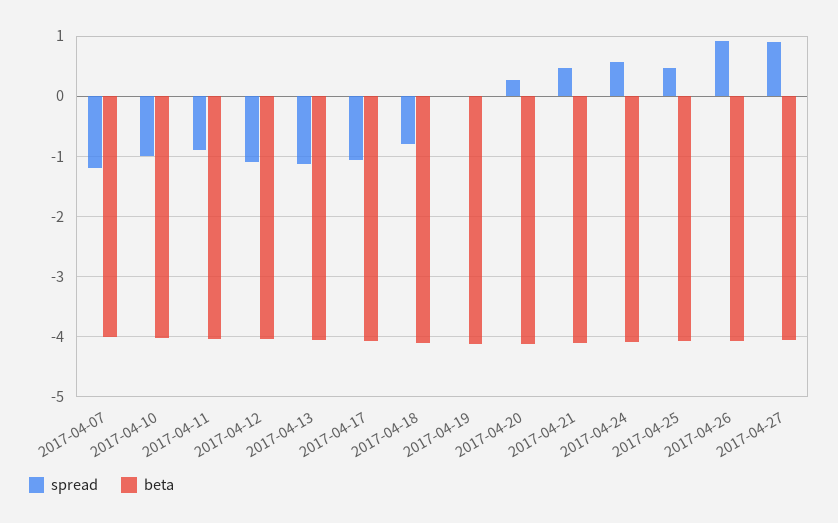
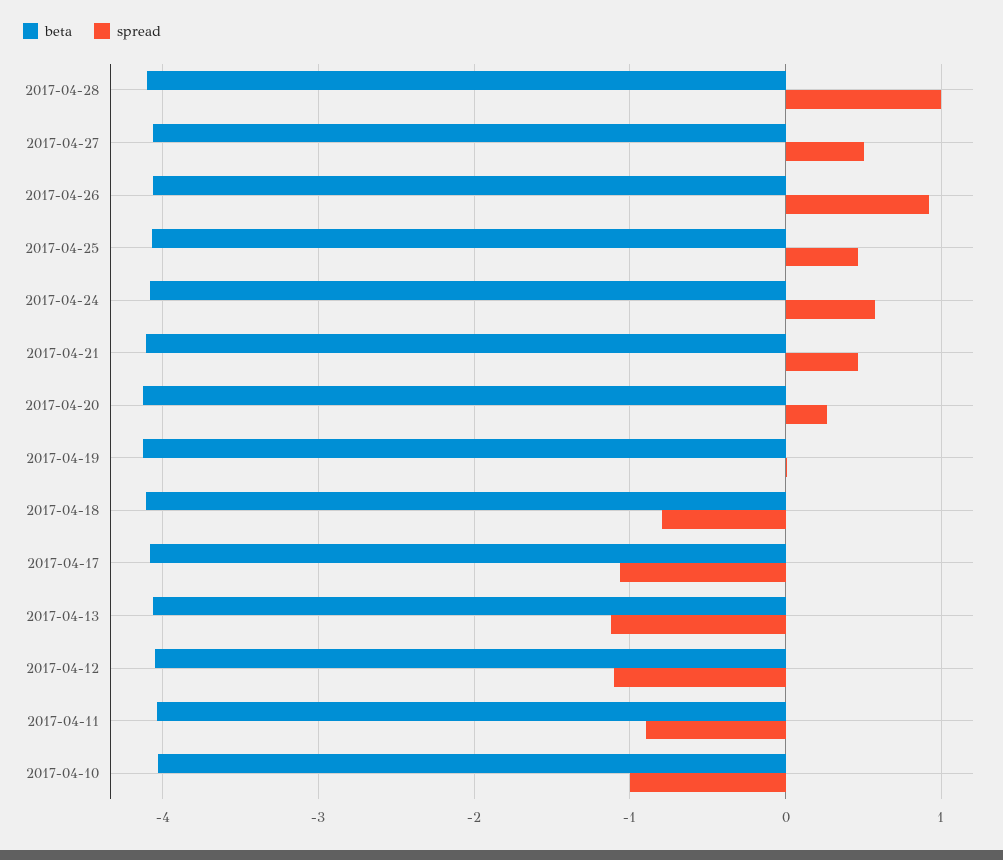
spread, 2017-04-07: -1.2 -> none
beta, 2017-04-07: -4 -> none
spread, 2017-04-27: 0.9 -> 0.5
beta, 2017-04-28: none -> -4.1
spread, 2017-04-28: none -> 1

